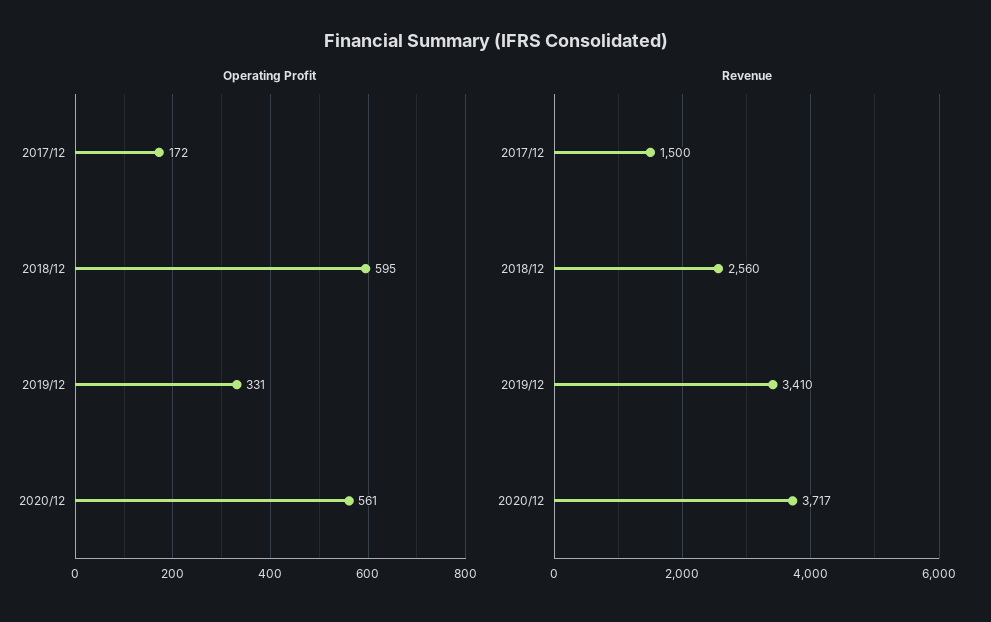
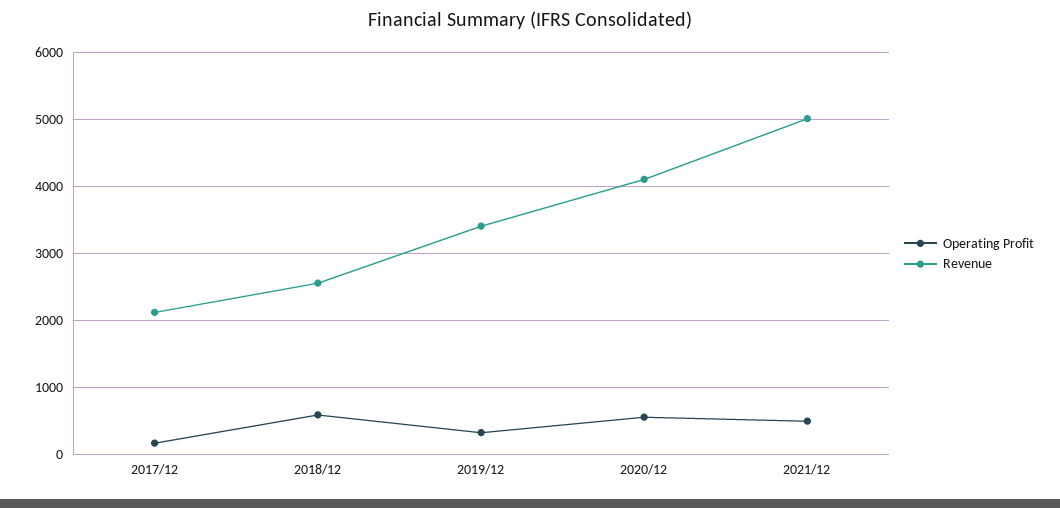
Revenue, 2017/12: 1500 -> 2100
Revenue, 2020/12: 3717 -> 4100
Operating Profit, 2021/12: none -> 500
Revenue, 2021/12: none -> 5000

